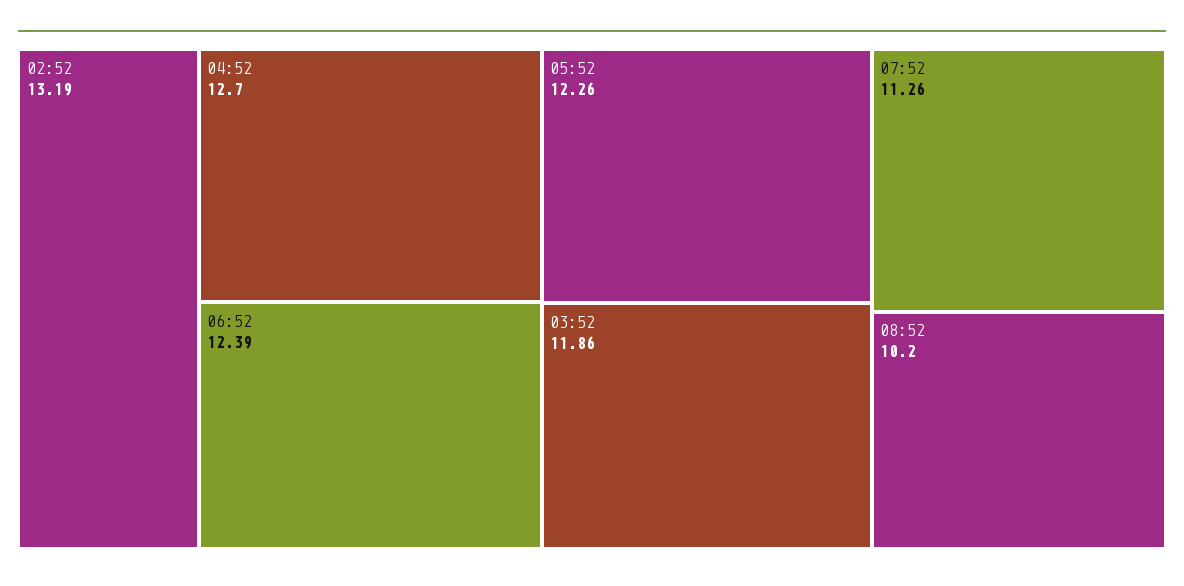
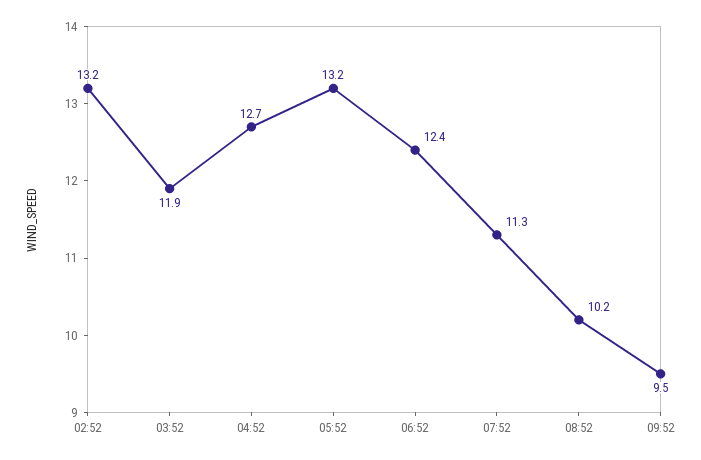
05:52: 12.26 -> 13.2
09:52: none -> 9.5

